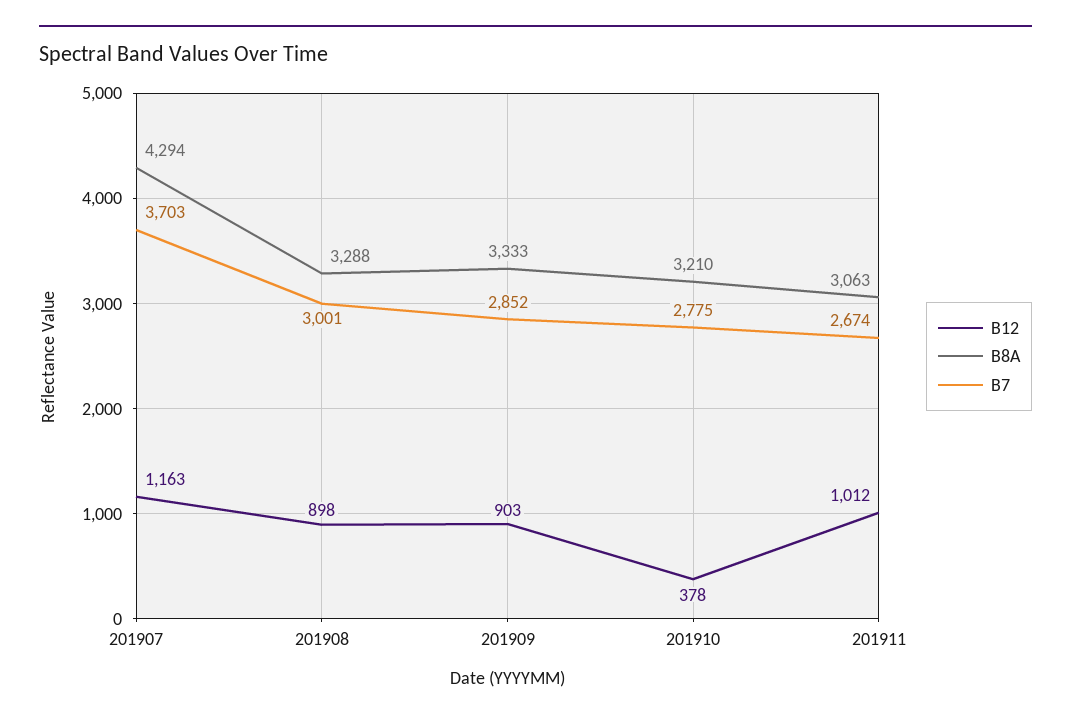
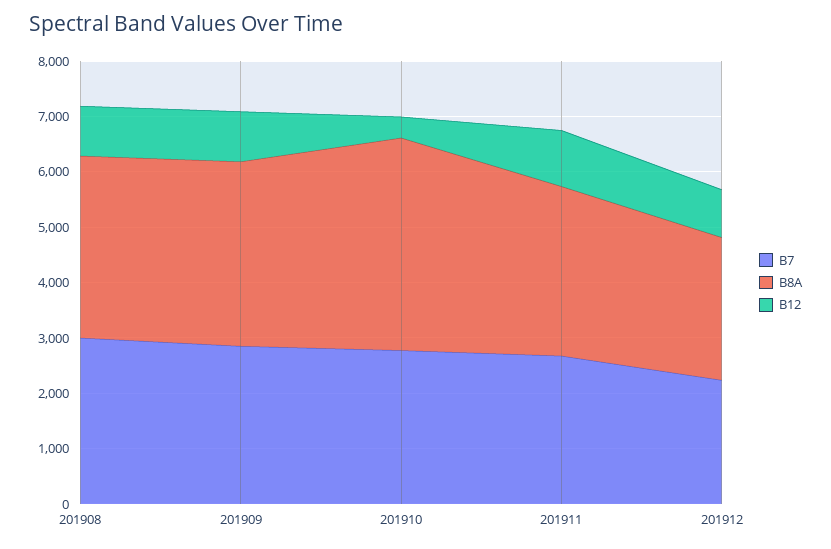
B12, 201907: 1163 -> none
B8A, 201907: 4294 -> none
B7, 201907: 3703 -> none
B8A, 201910: 3210 -> 3800
B7, 201912: none -> 2200
B8A, 201912: none -> 2600
B12, 201912: none -> 800

